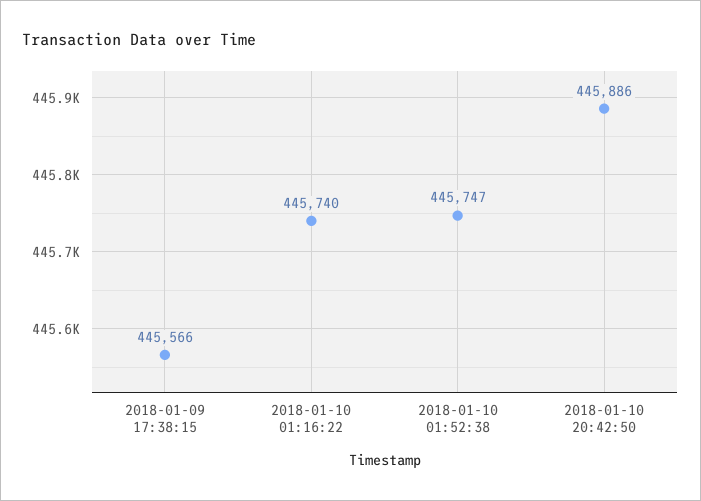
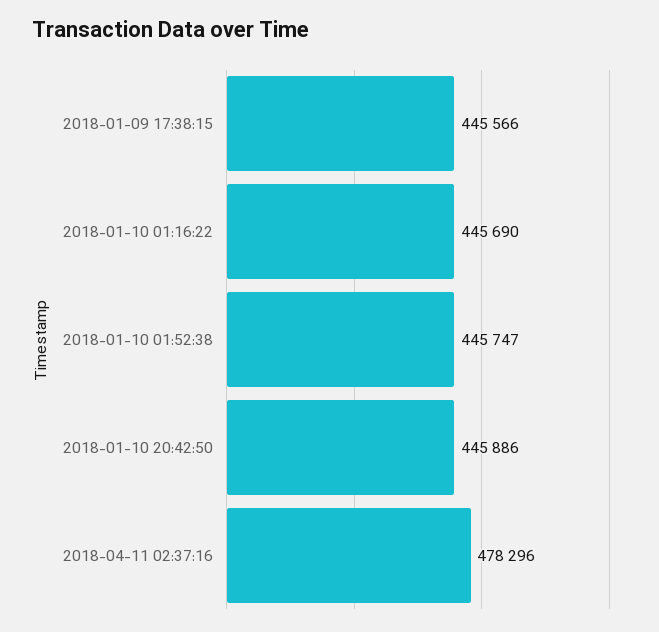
2018-01-10 01:16:22: 445740 -> 445690
2018-04-11 02:37:16: none -> 478296

